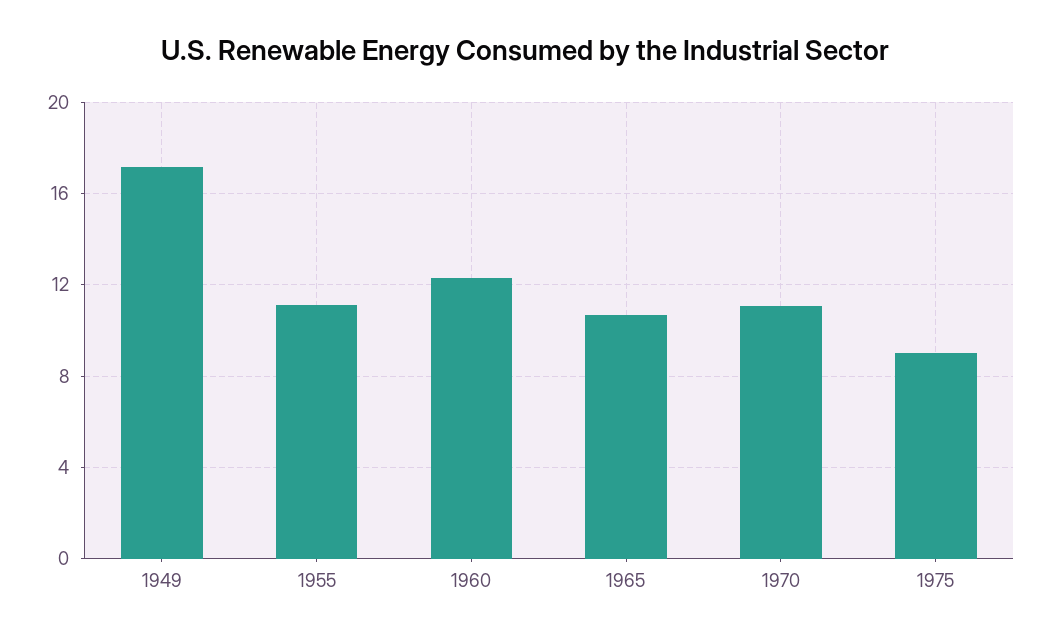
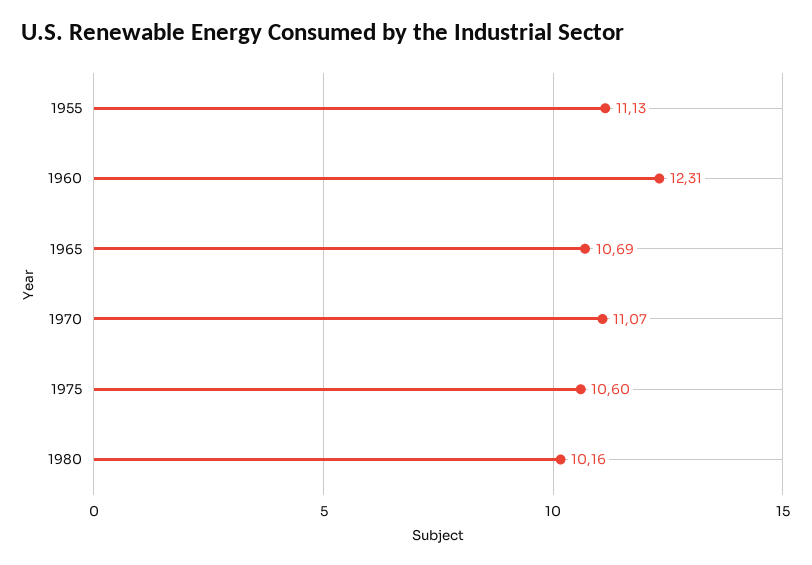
1949: 17 -> none
1975: 9 -> 10.6
1980: none -> 10.16

